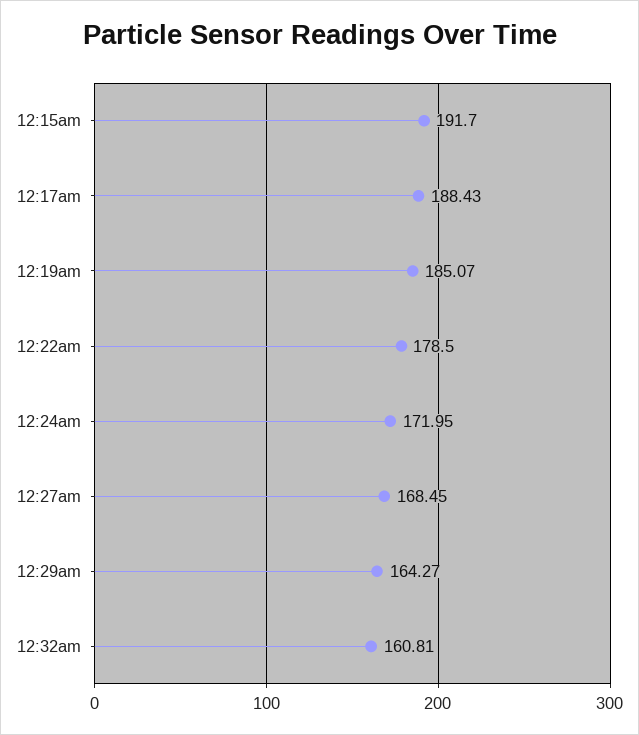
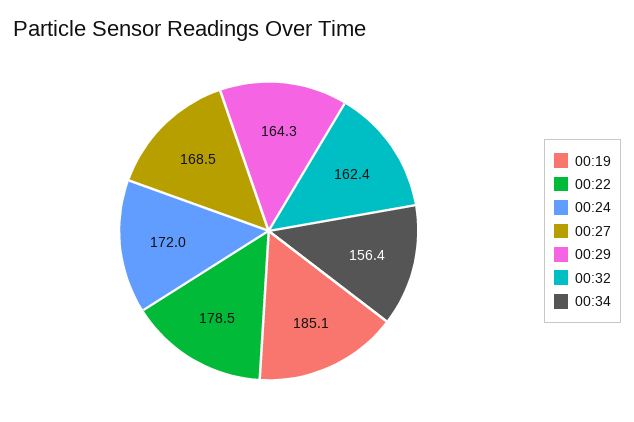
12:15am: 191.7 -> none
12:17am: 188.43 -> none
12:32am: 160.81 -> 162.4
00:34: none -> 156.4

